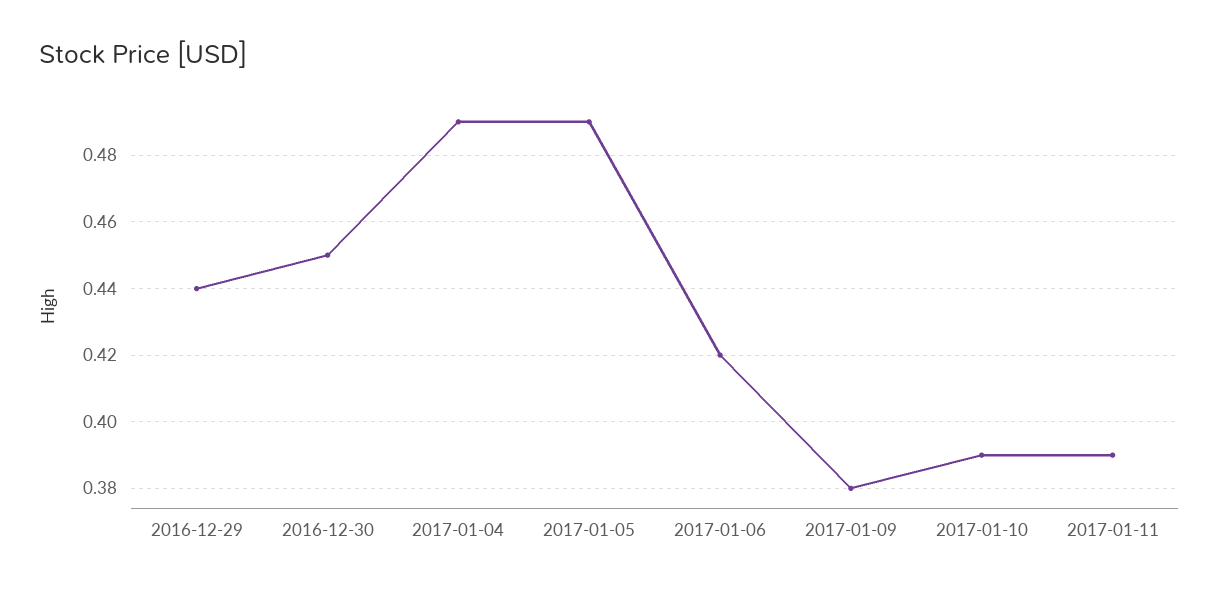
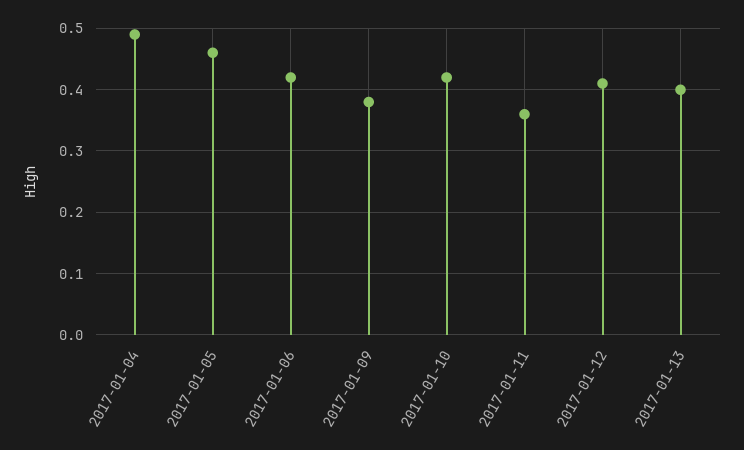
2016-12-29: 0.44 -> none
2016-12-30: 0.45 -> none
2017-01-05: 0.49 -> 0.46
2017-01-10: 0.39 -> 0.42
2017-01-11: 0.39 -> 0.36
2017-01-12: none -> 0.41
2017-01-13: none -> 0.4

